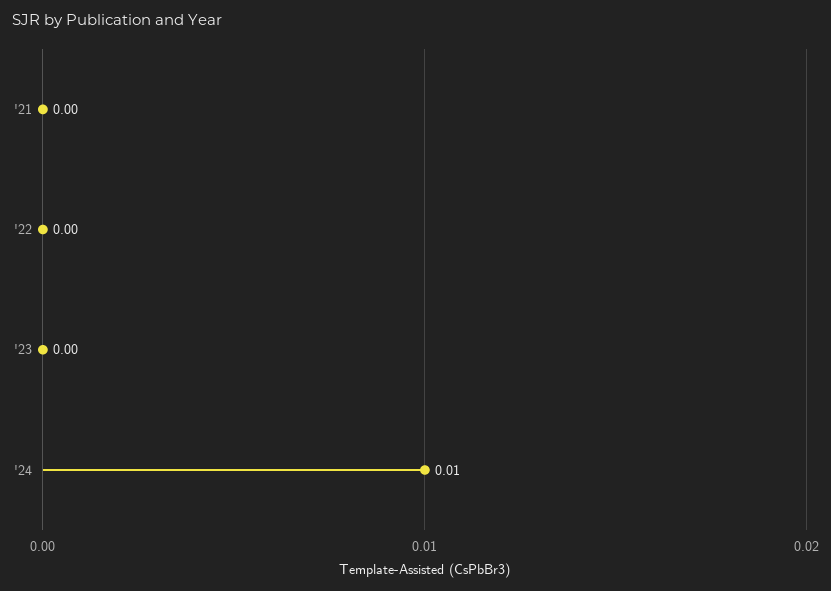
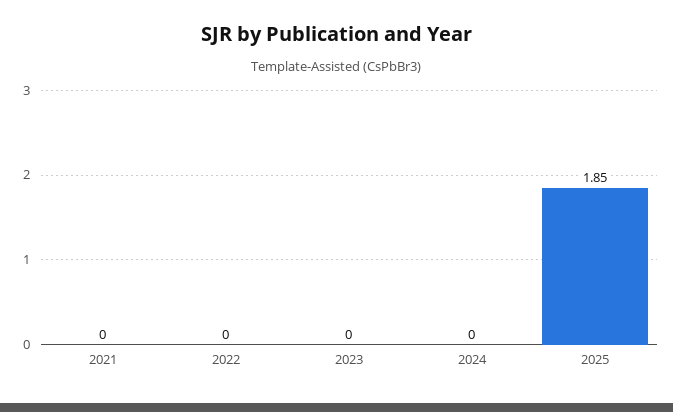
'24: 0.01 -> 0
2025: none -> 1.85

